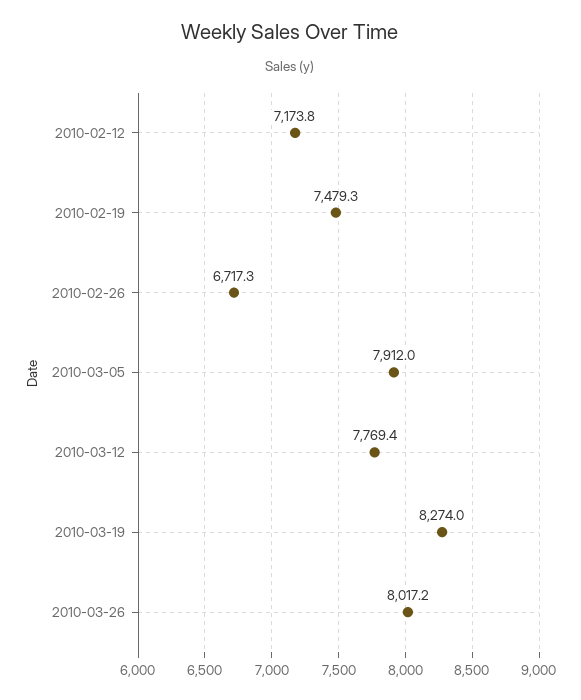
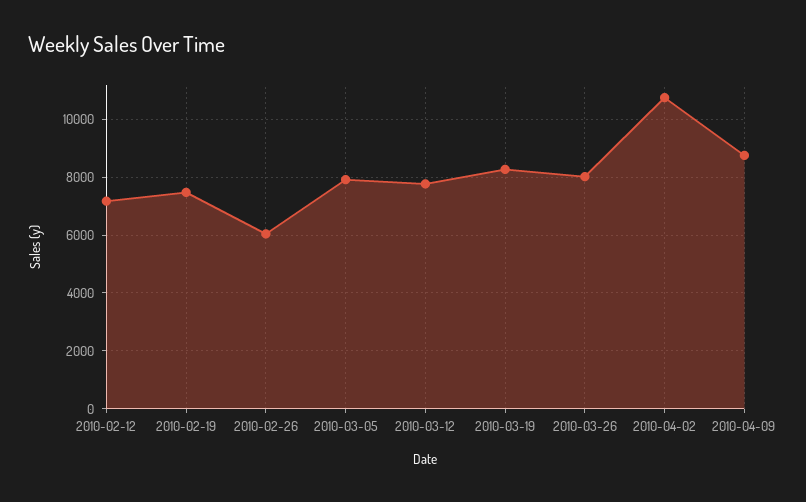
2010-02-26: 6717.3 -> 6000
2010-04-02: none -> 10750
2010-04-09: none -> 8750

